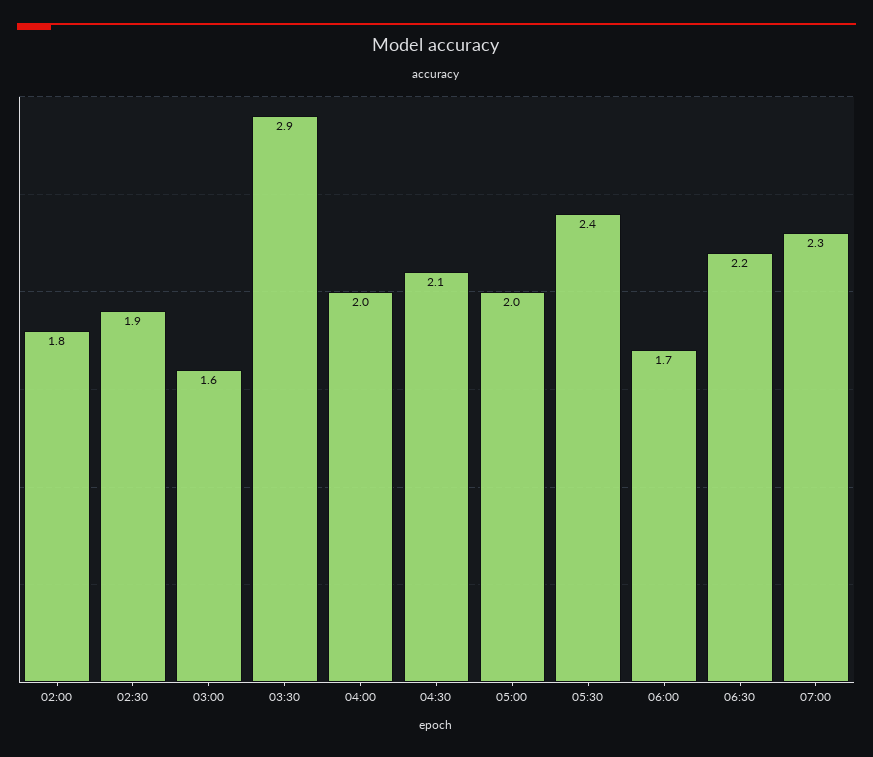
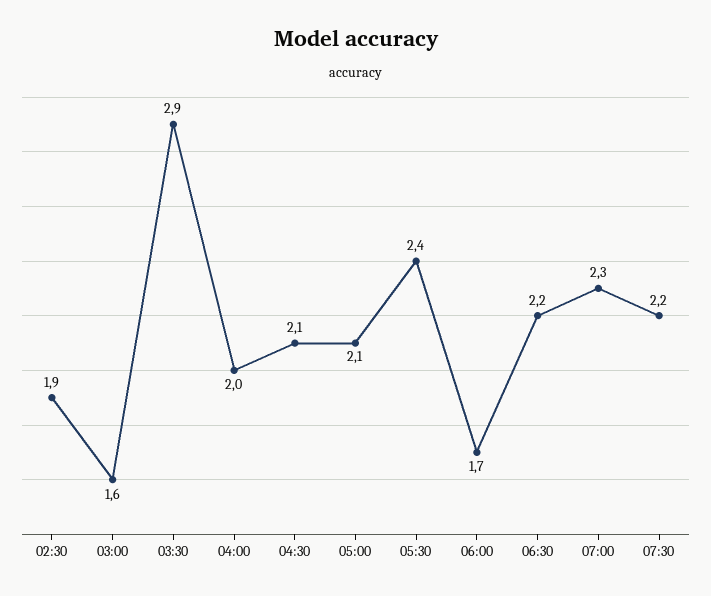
02:00: 1.8 -> none
05:00: 2 -> 2.1
07:30: none -> 2.2

